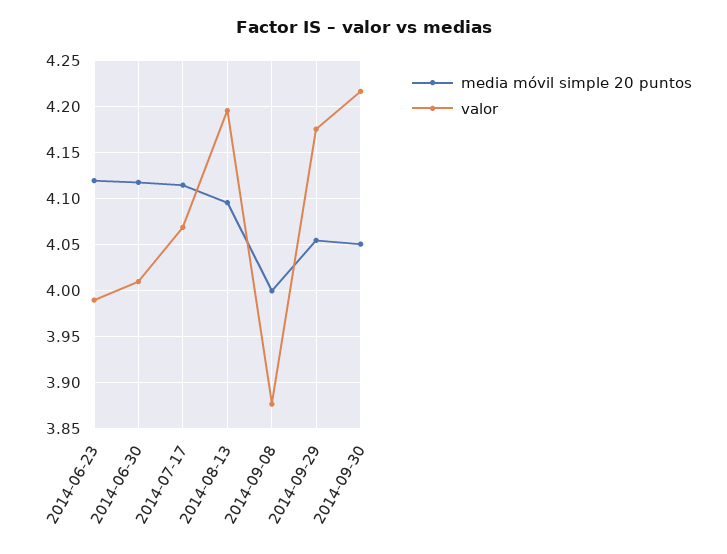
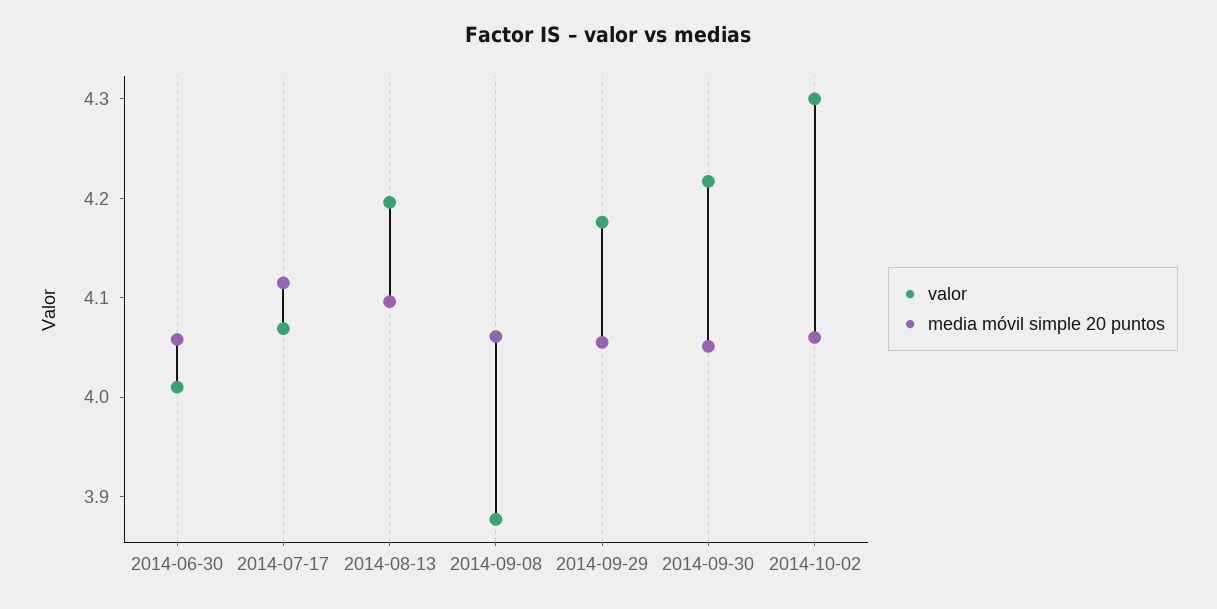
media móvil simple 20 puntos, 2014-06-23: 4.12 -> none
valor, 2014-06-23: 3.99 -> none
media móvil simple 20 puntos, 2014-06-30: 4.12 -> 4.06
media móvil simple 20 puntos, 2014-09-08: 4 -> 4.06
valor, 2014-10-02: none -> 4.3
media móvil simple 20 puntos, 2014-10-02: none -> 4.06

